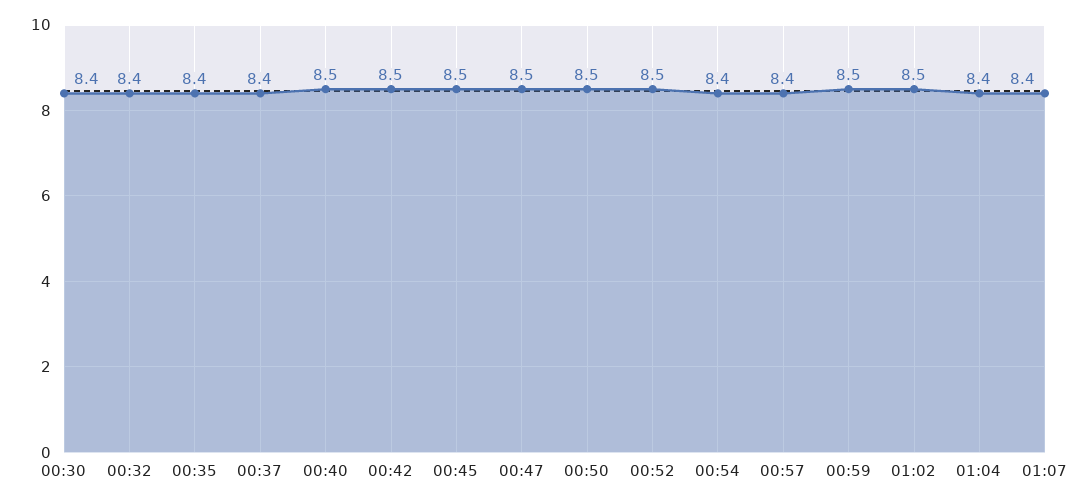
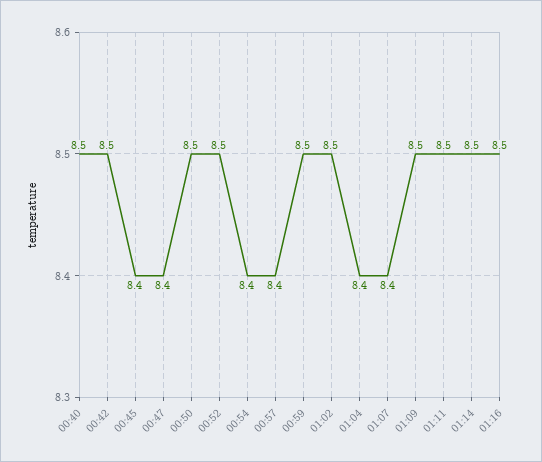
00:30: 8.4 -> none
00:32: 8.4 -> none
00:35: 8.4 -> none
00:37: 8.4 -> none
00:45: 8.5 -> 8.4
00:47: 8.5 -> 8.4
01:09: none -> 8.5
01:11: none -> 8.5
01:14: none -> 8.5
01:16: none -> 8.5

